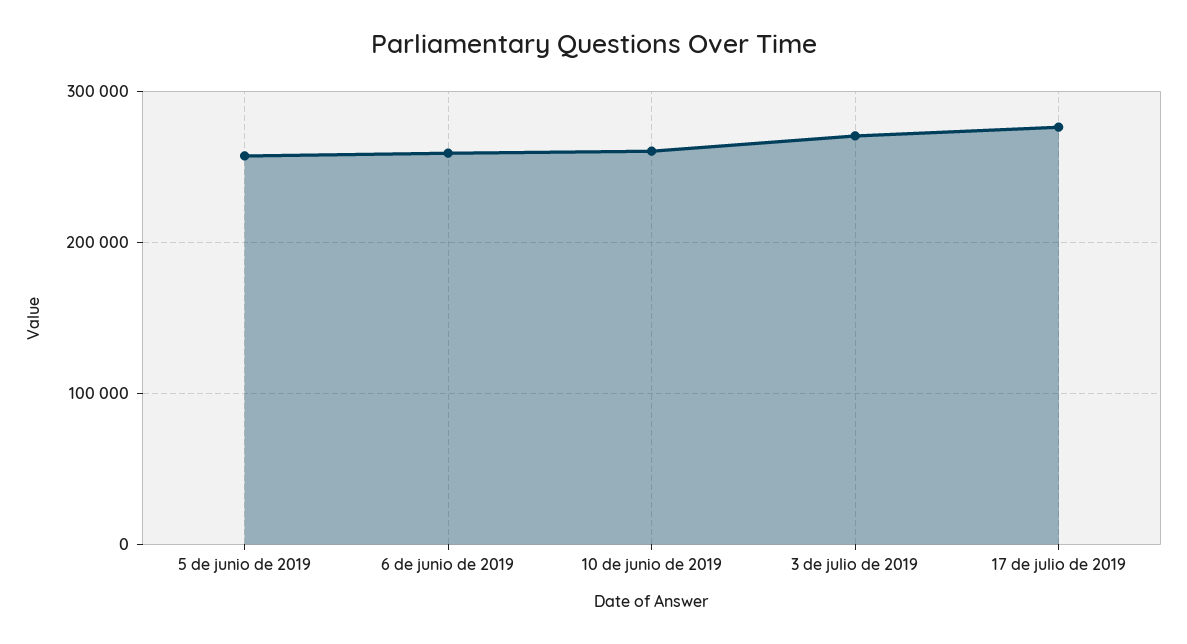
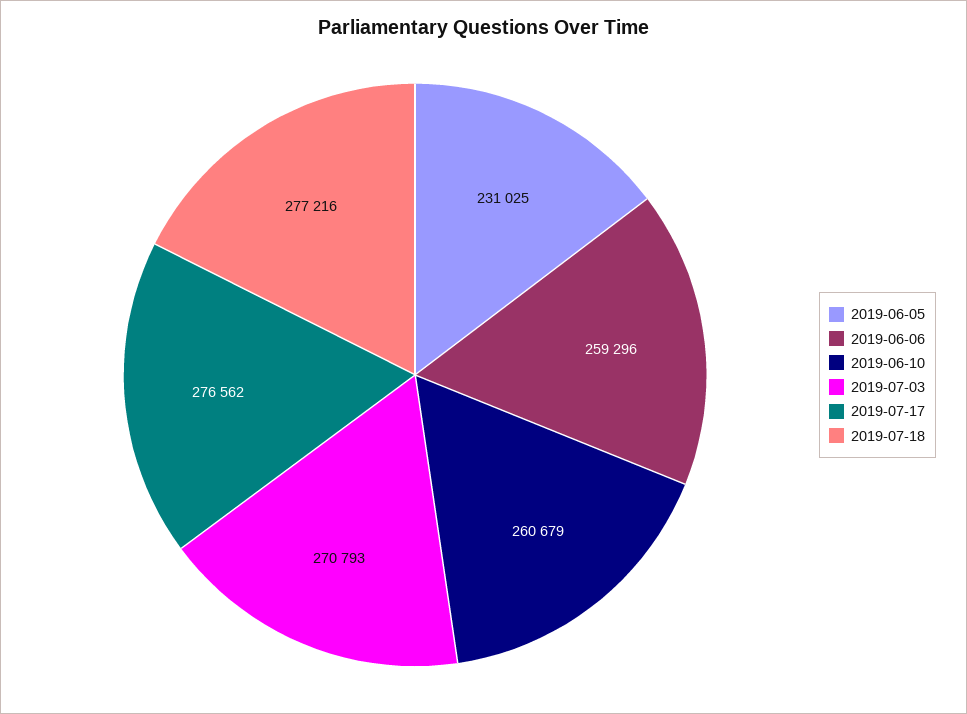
5 de junio de 2019: 260000 -> 231025
2019-07-18: none -> 277216

